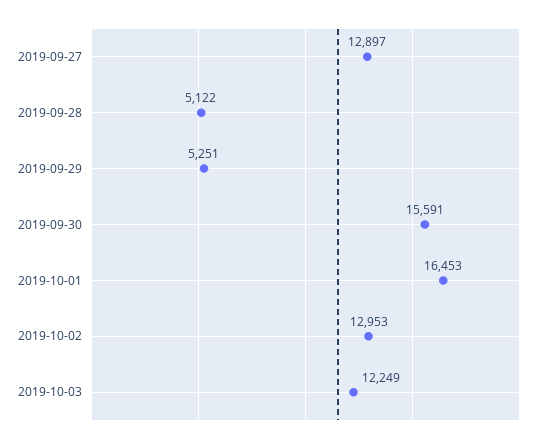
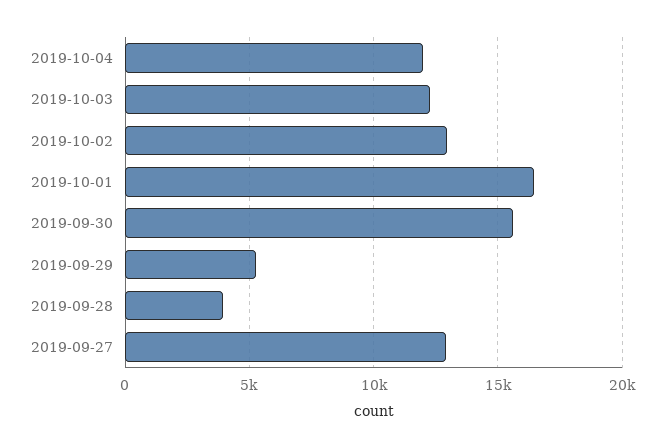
2019-09-28: 5122 -> 4000
2019-10-04: none -> 12000

